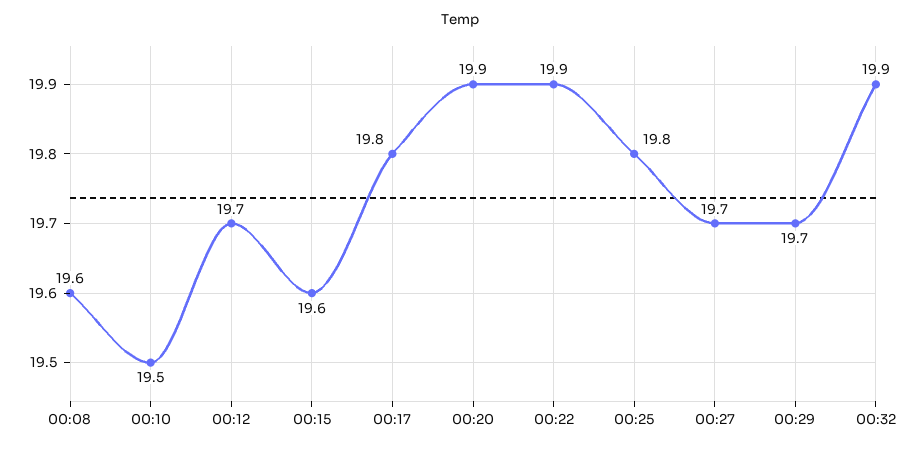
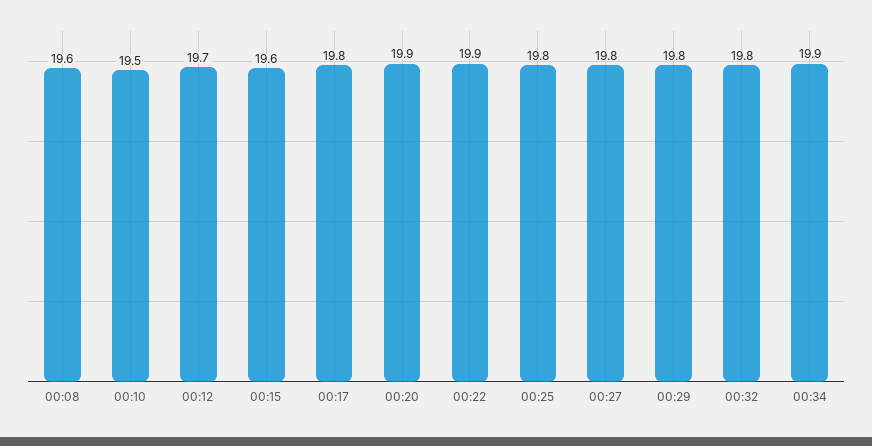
00:27: 19.7 -> 19.8
00:29: 19.7 -> 19.8
00:32: 19.9 -> 19.8
00:34: none -> 19.9

